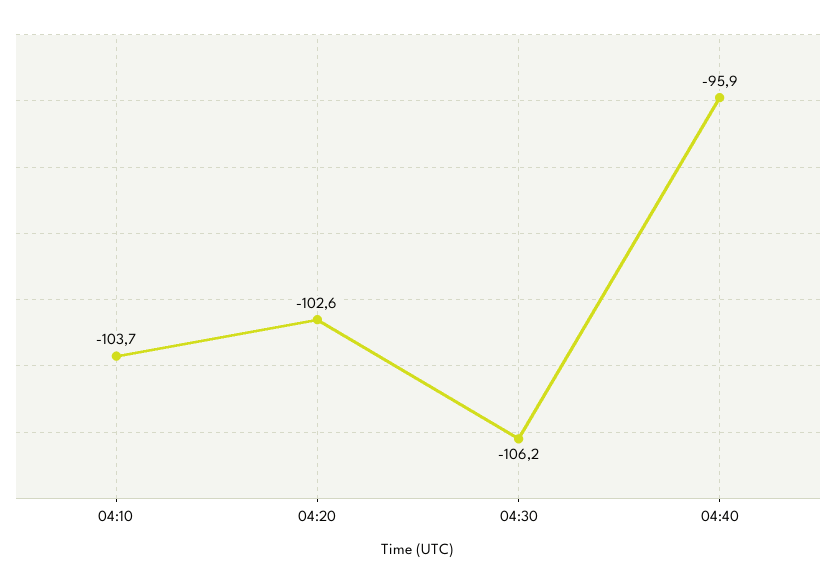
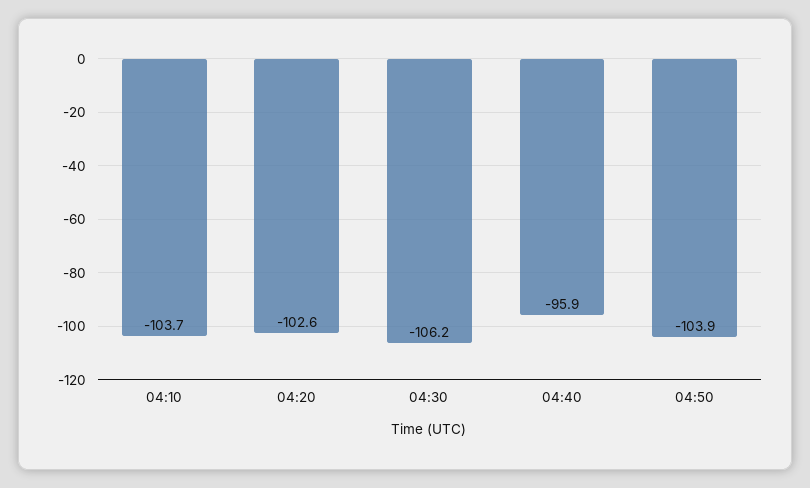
04:50: none -> -103.9

